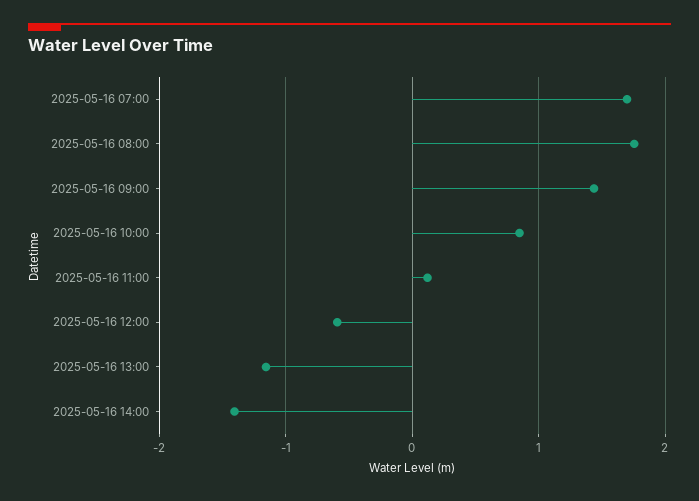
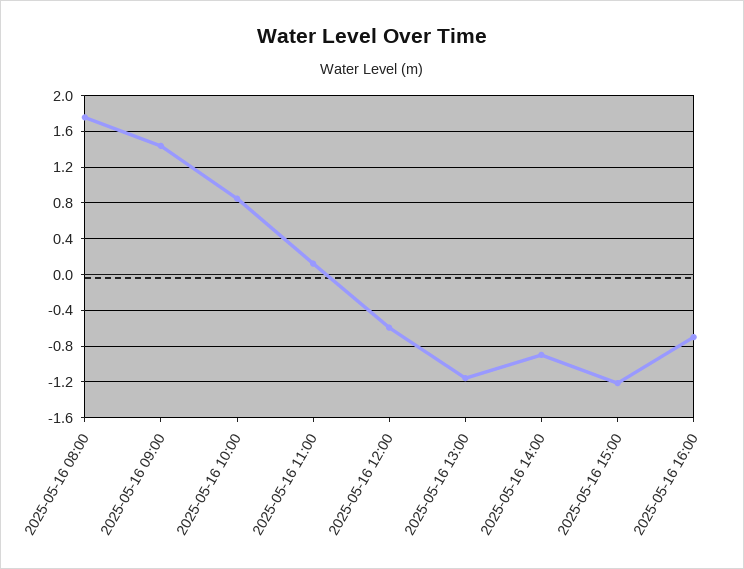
2025-05-16 07:00: 1.7 -> none
2025-05-16 14:00: -1.4 -> -0.9
2025-05-16 15:00: none -> -1.2
2025-05-16 16:00: none -> -0.7

